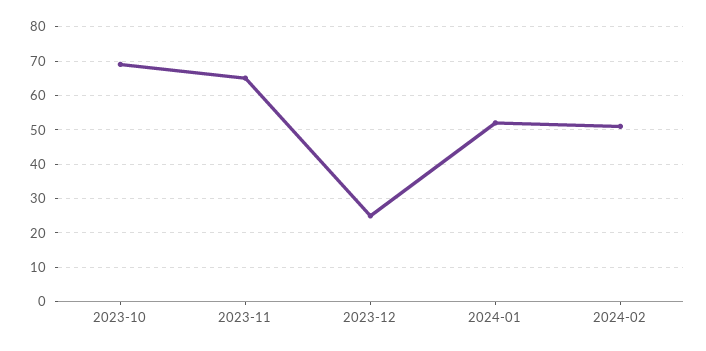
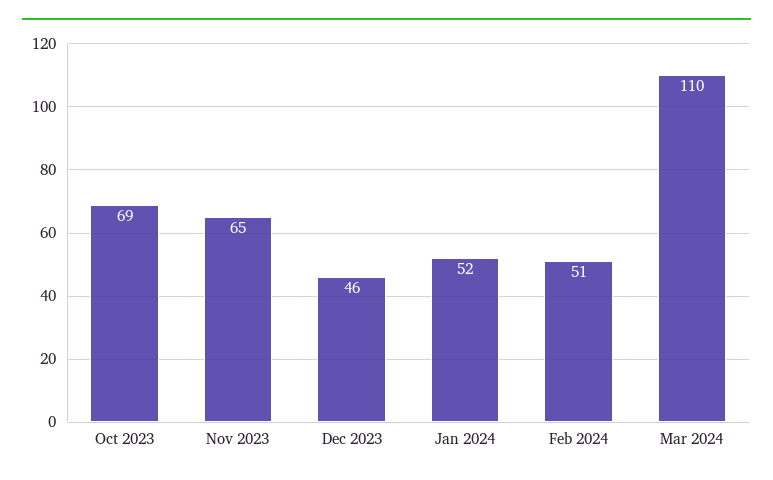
2023-12: 25 -> 46
Mar 2024: none -> 110

